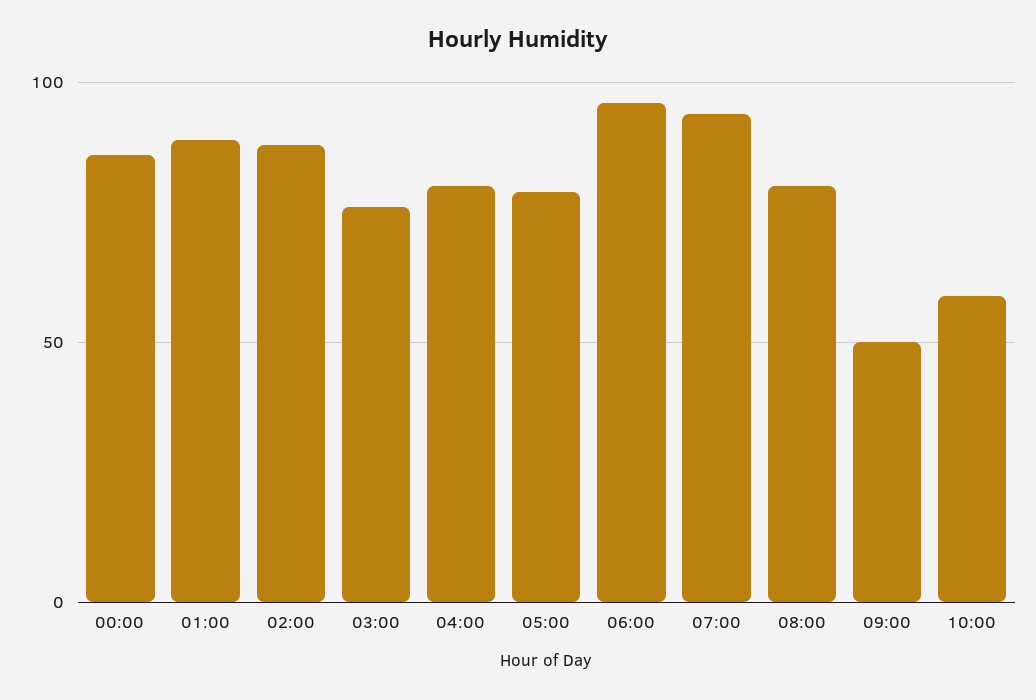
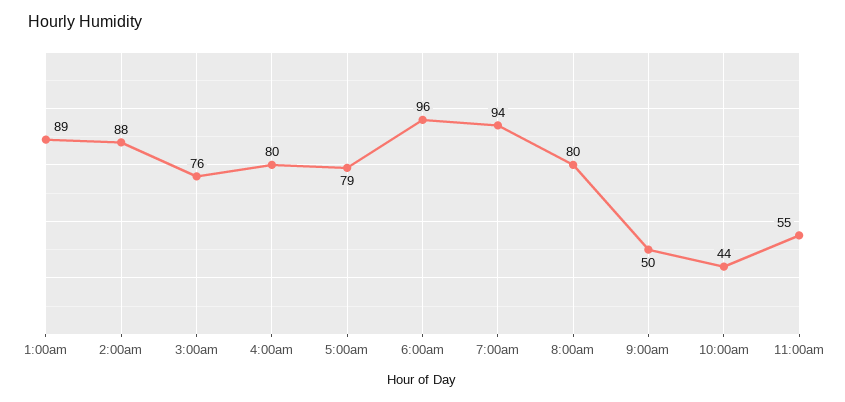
00:00: 85 -> none
10:00: 60 -> 44
11:00am: none -> 55

